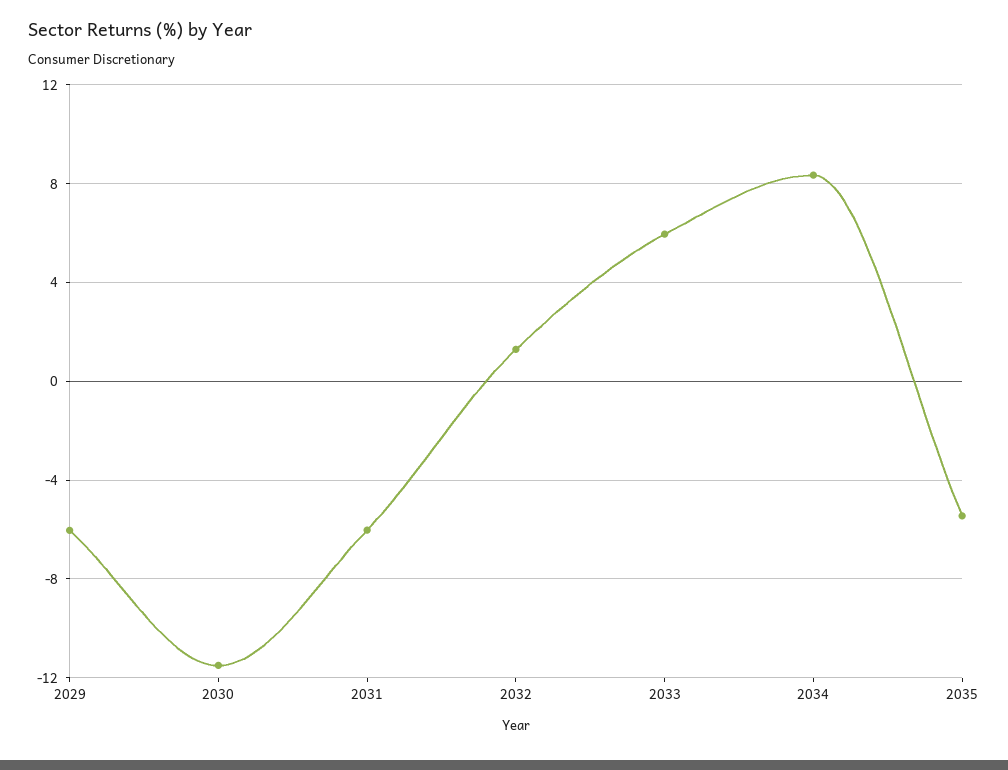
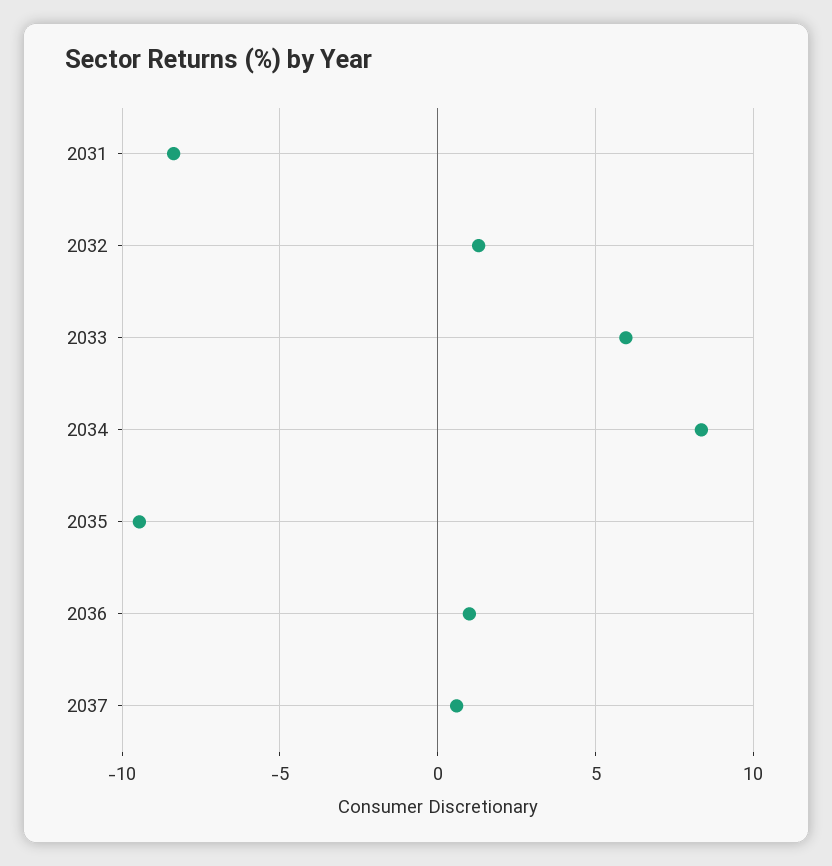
2029: -6 -> none
2030: -11.5 -> none
2031: -6 -> -8.5
2035: -5.5 -> -9.5
2036: none -> 1
2037: none -> 0.5

